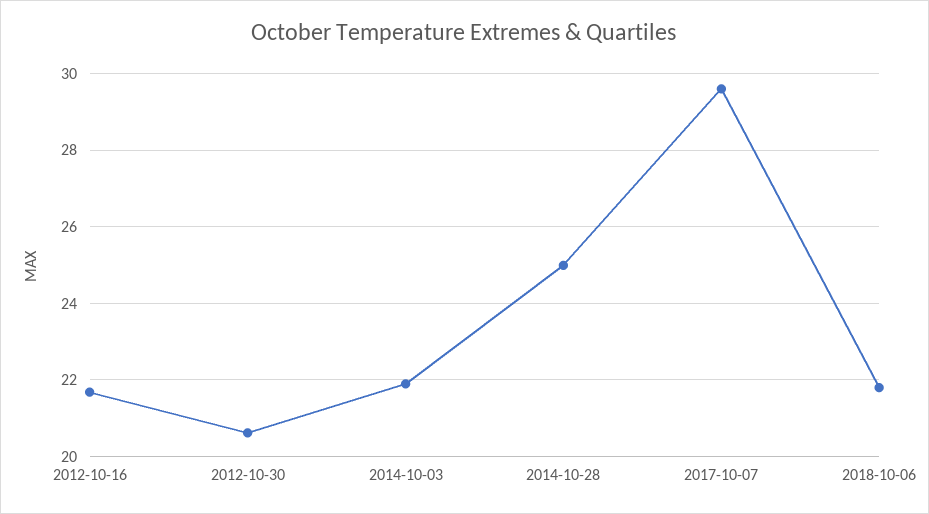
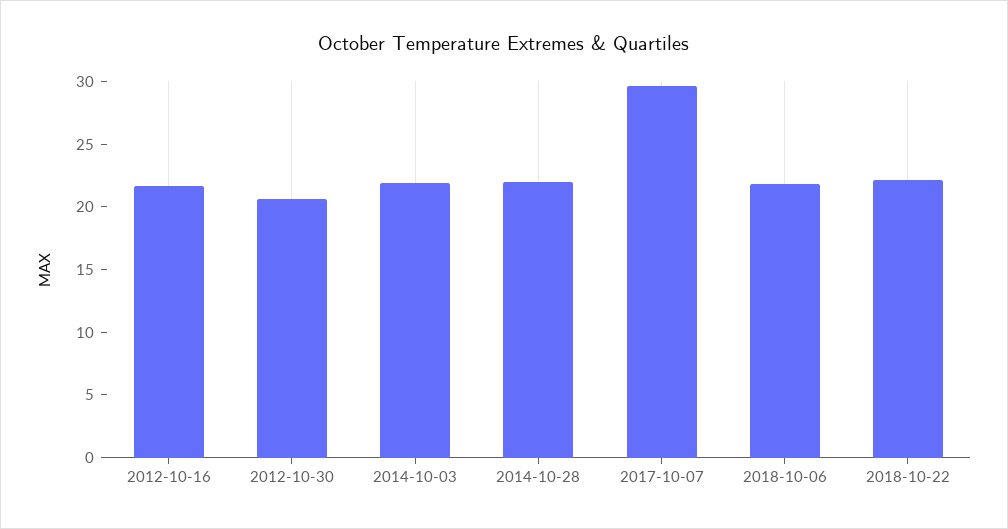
2014-10-28: 25 -> 22
2018-10-22: none -> 22

